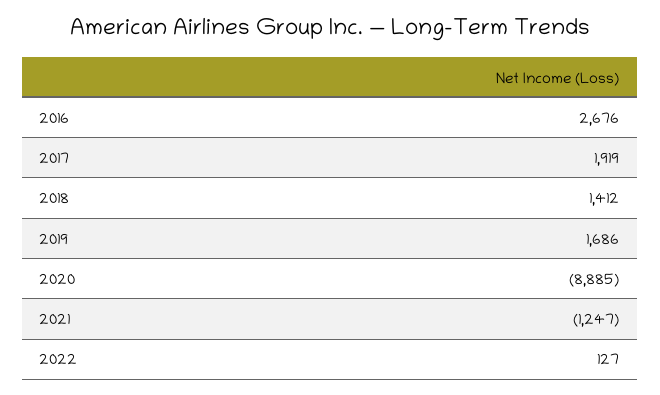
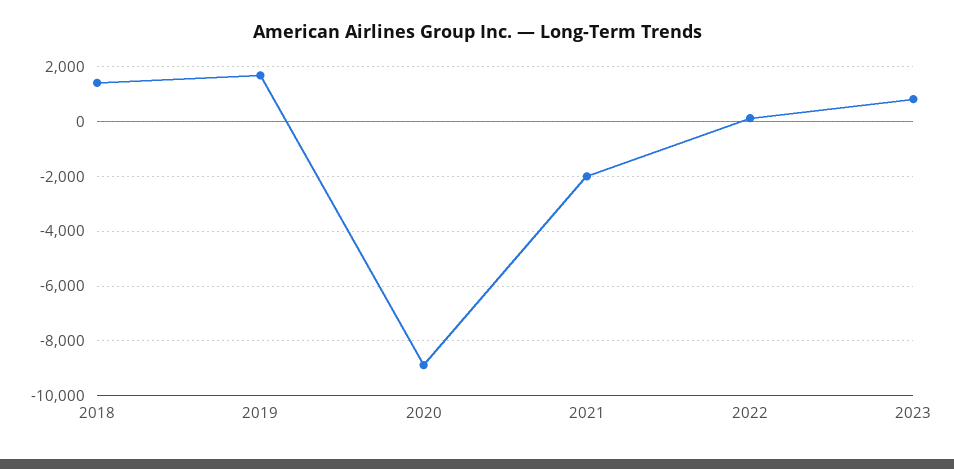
2016: 2676 -> none
2017: 1919 -> none
2021: -1247 -> -2000
2023: none -> 750

